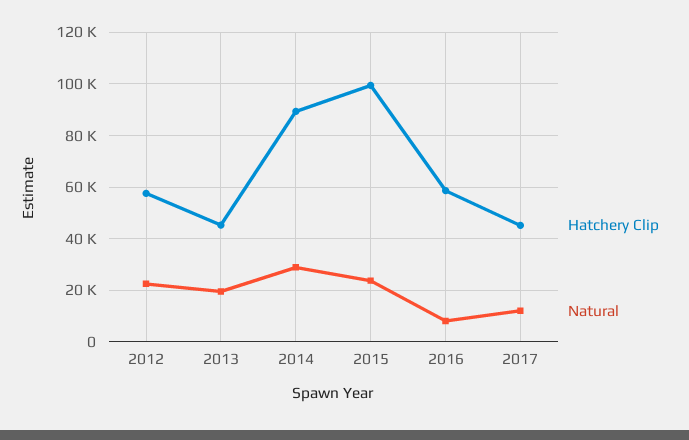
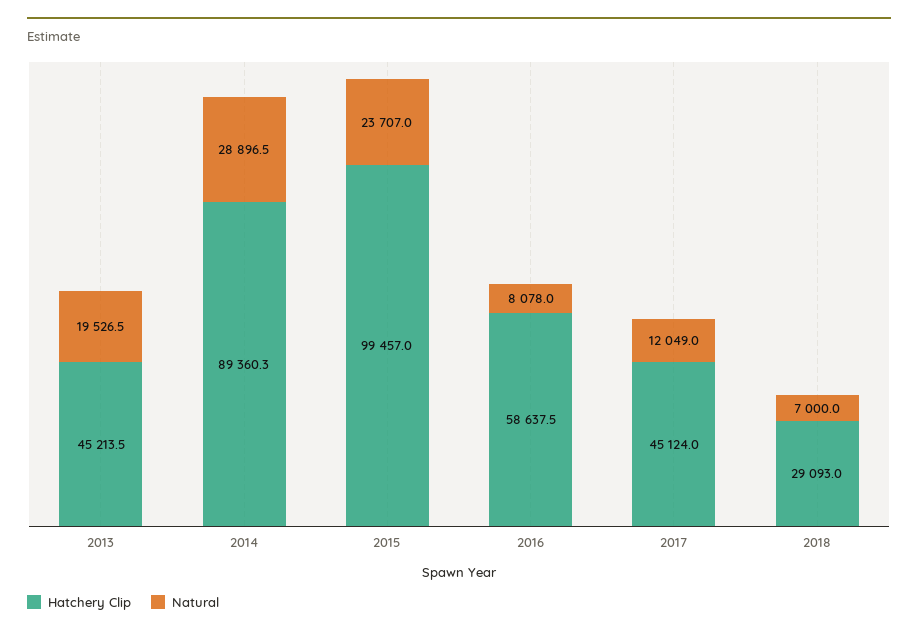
Hatchery Clip, 2012: 57500 -> none
Natural, 2012: 22500 -> none
Hatchery Clip, 2018: none -> 29093
Natural, 2018: none -> 7000

